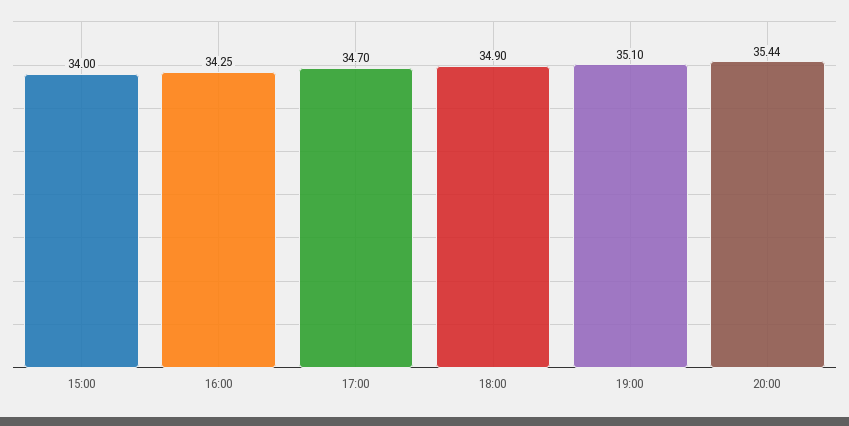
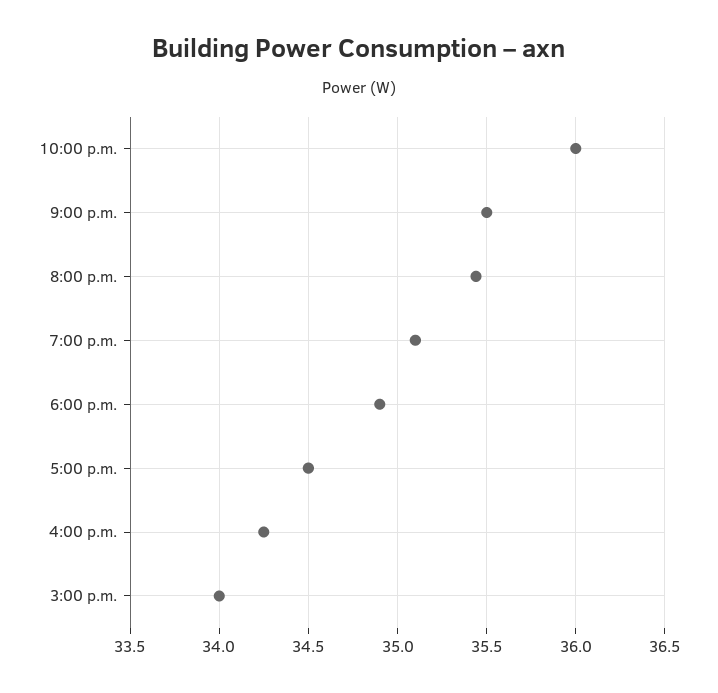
17:00: 34.7 -> 34.5
10:00 p.m.: none -> 36
9:00 p.m.: none -> 35.5

